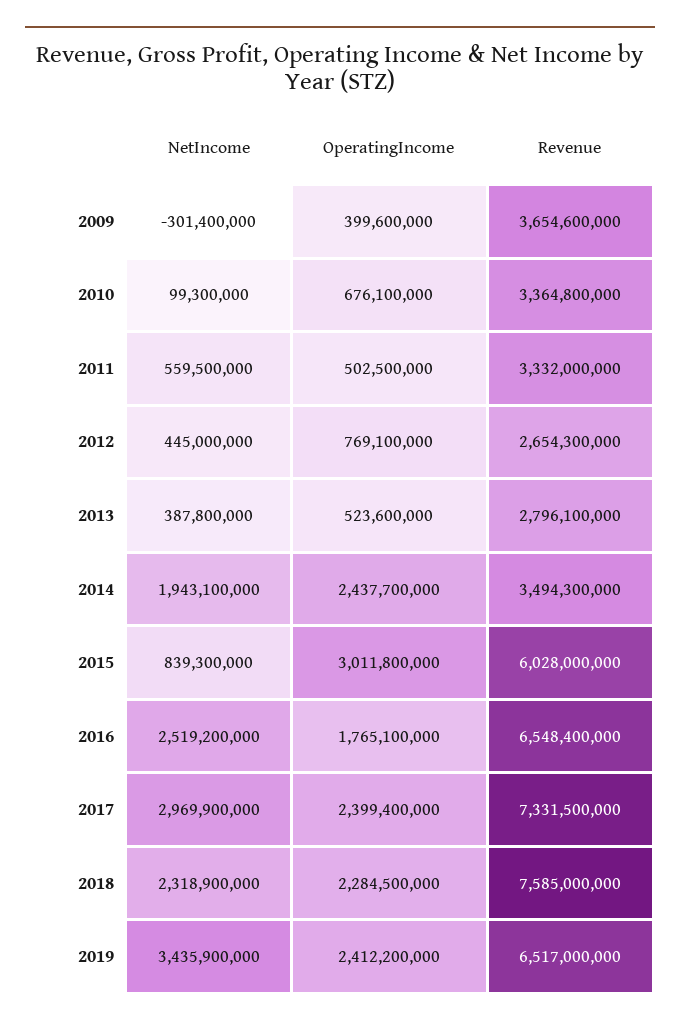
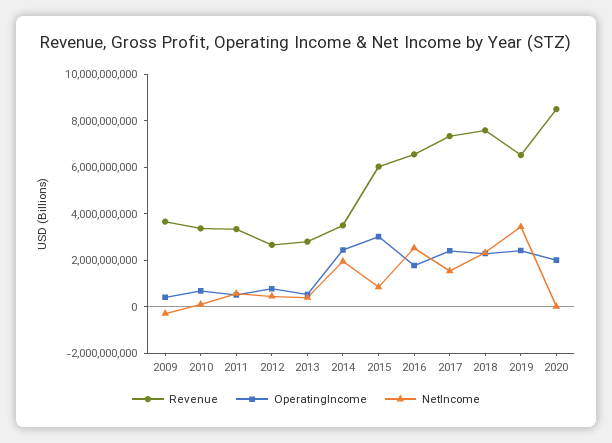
NetIncome, 2017: 2969900000 -> 1500000000
Revenue, 2020: none -> 8500000000
OperatingIncome, 2020: none -> 2000000000
NetIncome, 2020: none -> 0

